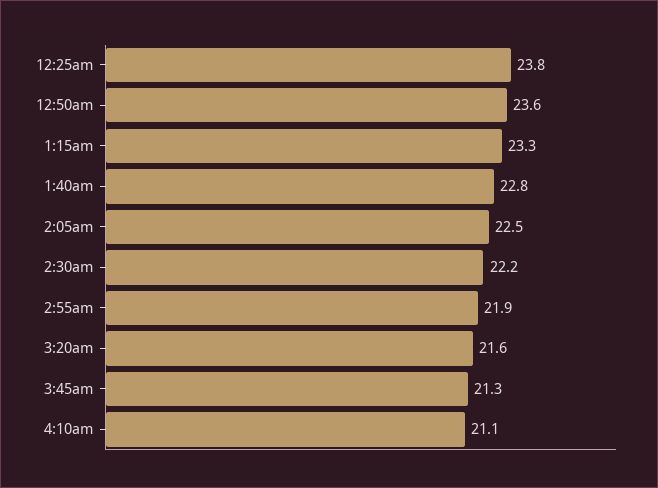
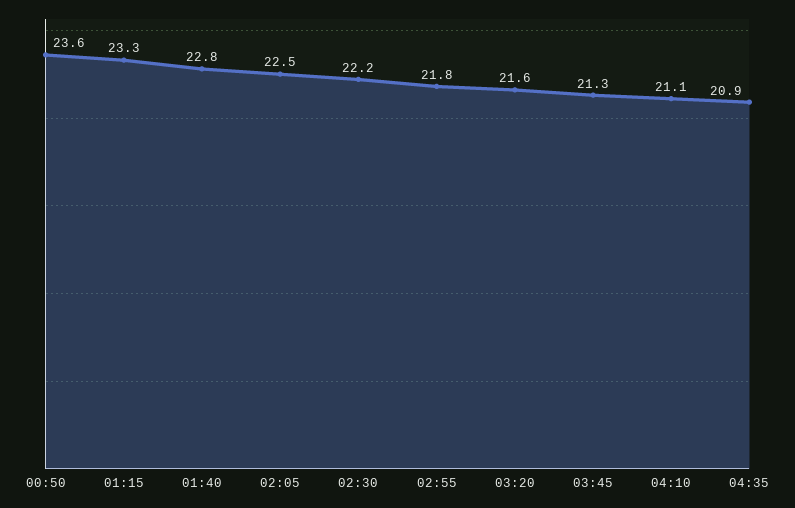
12:25am: 23.8 -> none
2:55am: 21.9 -> 21.8
04:35: none -> 20.9

